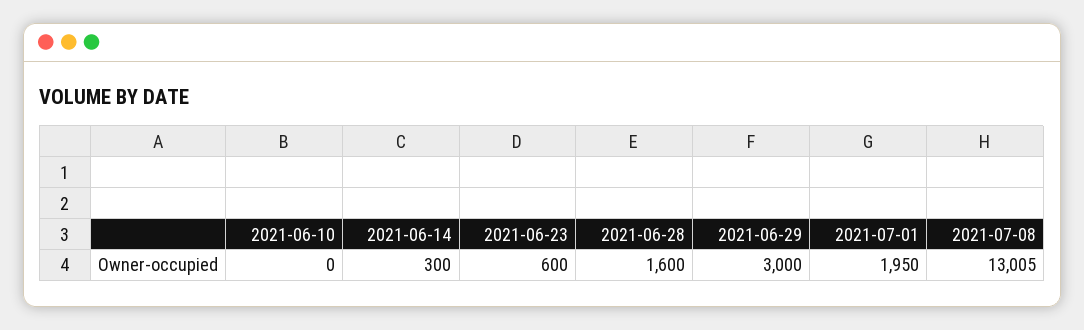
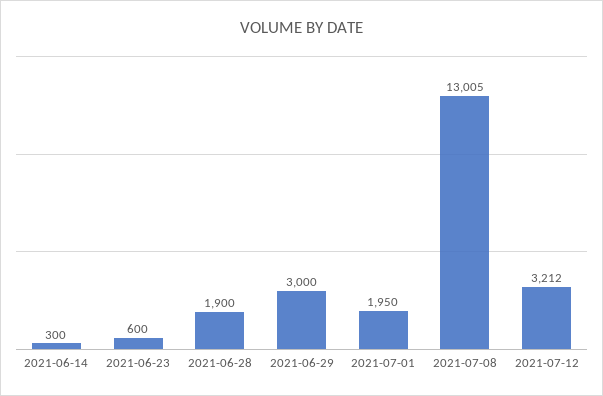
2021-06-10: 0 -> none
2021-06-28: 1600 -> 1900
2021-07-12: none -> 3212

